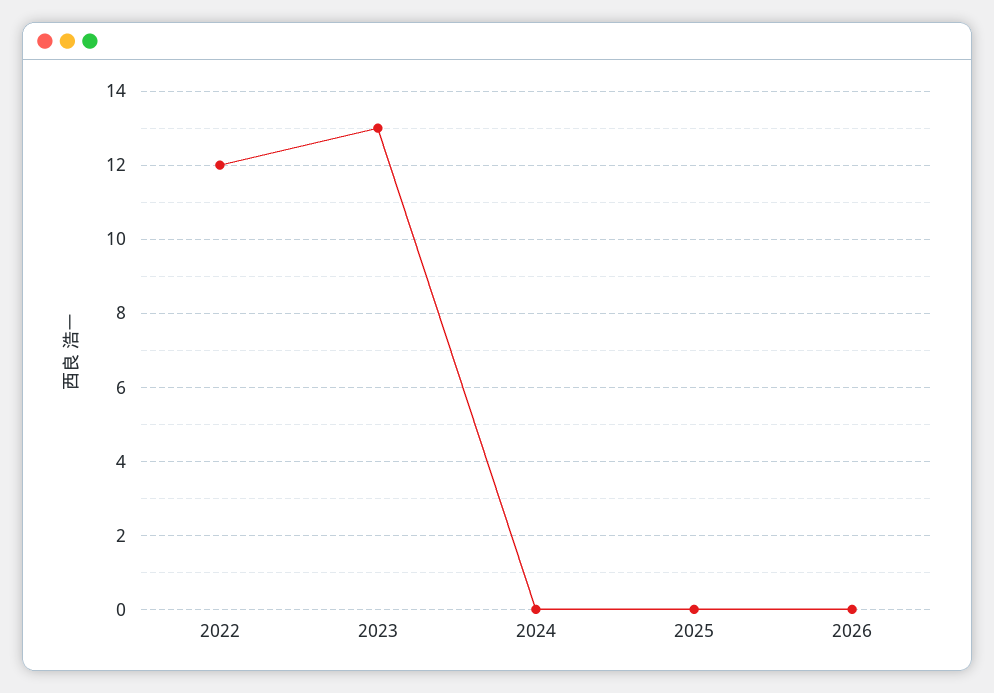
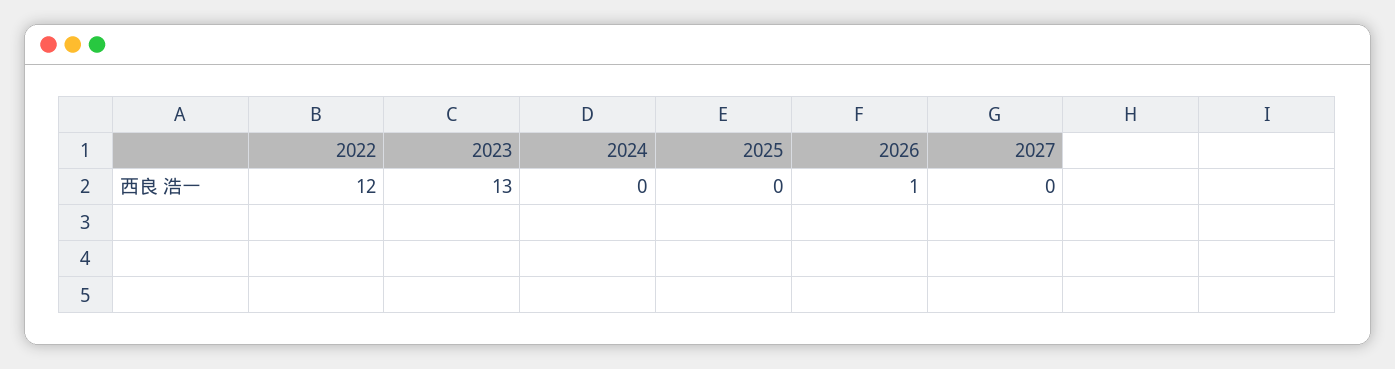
2026: 0 -> 1
2027: none -> 0

